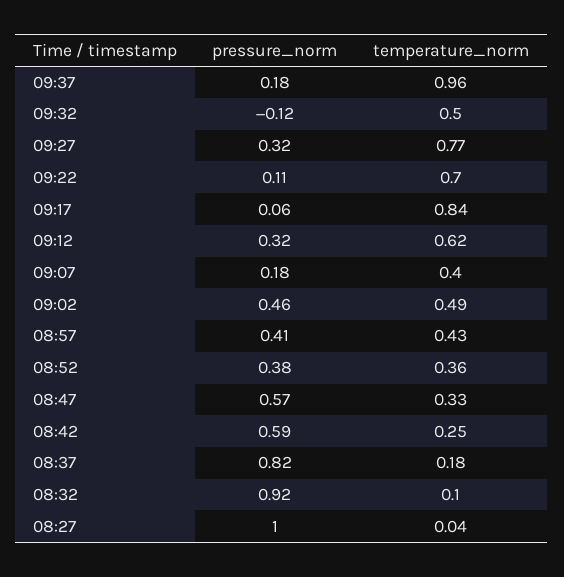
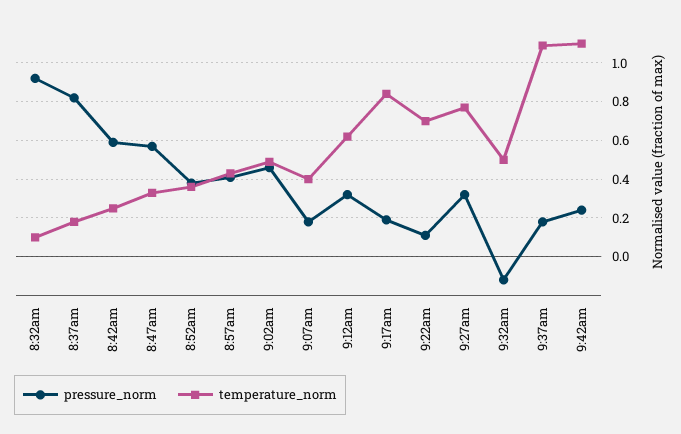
temperature_norm, 09:37: 0.96 -> 1.1
pressure_norm, 09:17: 0.06 -> 0.2
pressure_norm, 08:27: 1 -> none
temperature_norm, 08:27: 0.04 -> none
pressure_norm, 9:42am: none -> 0.25
temperature_norm, 9:42am: none -> 1.1

